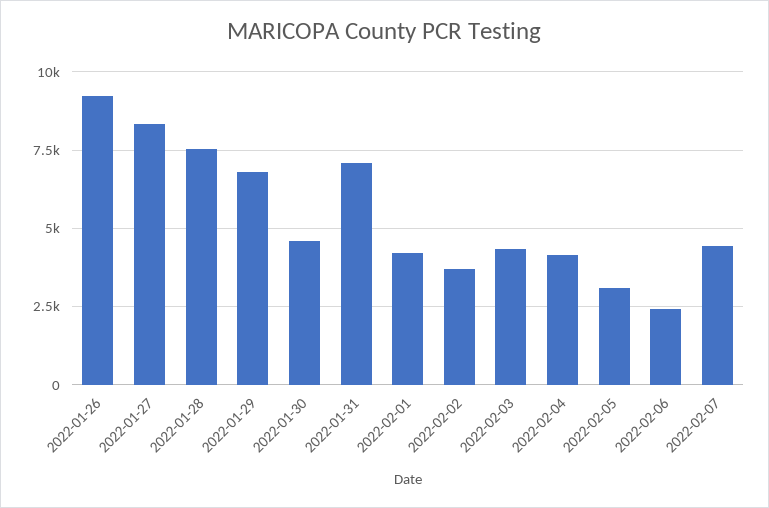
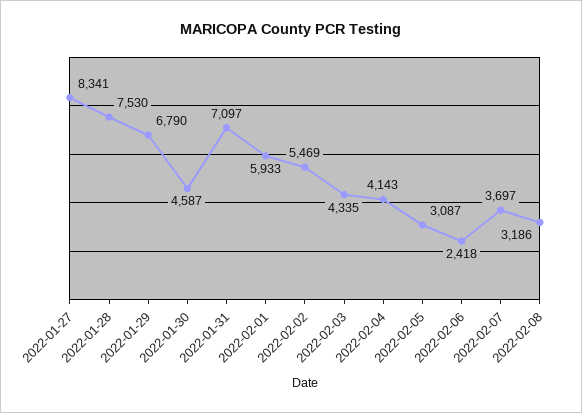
2022-01-26: 9250 -> none
2022-02-01: 4250 -> 5933
2022-02-02: 3750 -> 5469
2022-02-07: 4500 -> 3697
2022-02-08: none -> 3186

